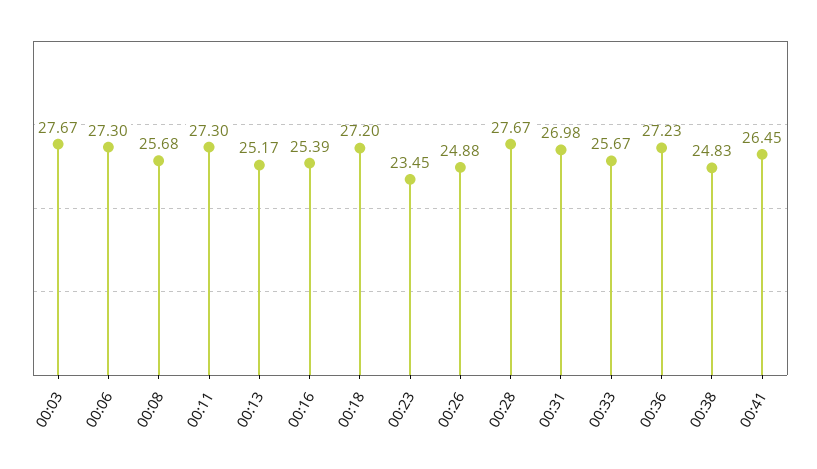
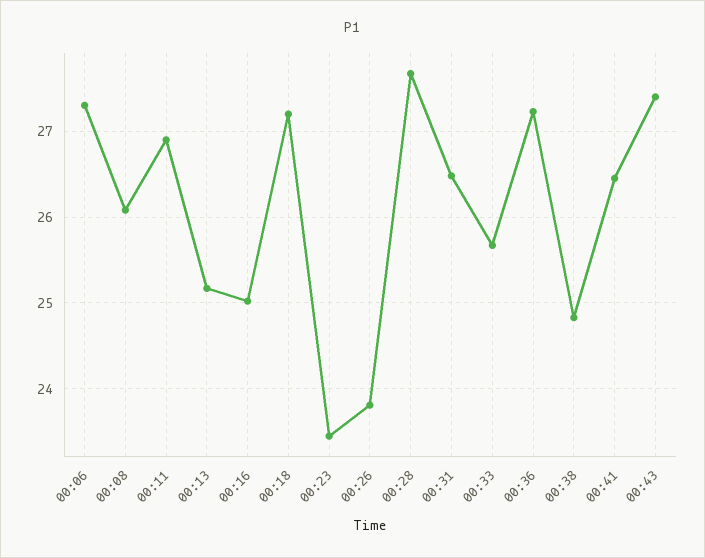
00:03: 27.67 -> none
00:08: 25.68 -> 26.1
00:11: 27.3 -> 26.9
00:16: 25.39 -> 25
00:26: 24.88 -> 23.8
00:31: 26.98 -> 26.5
00:43: none -> 27.4

